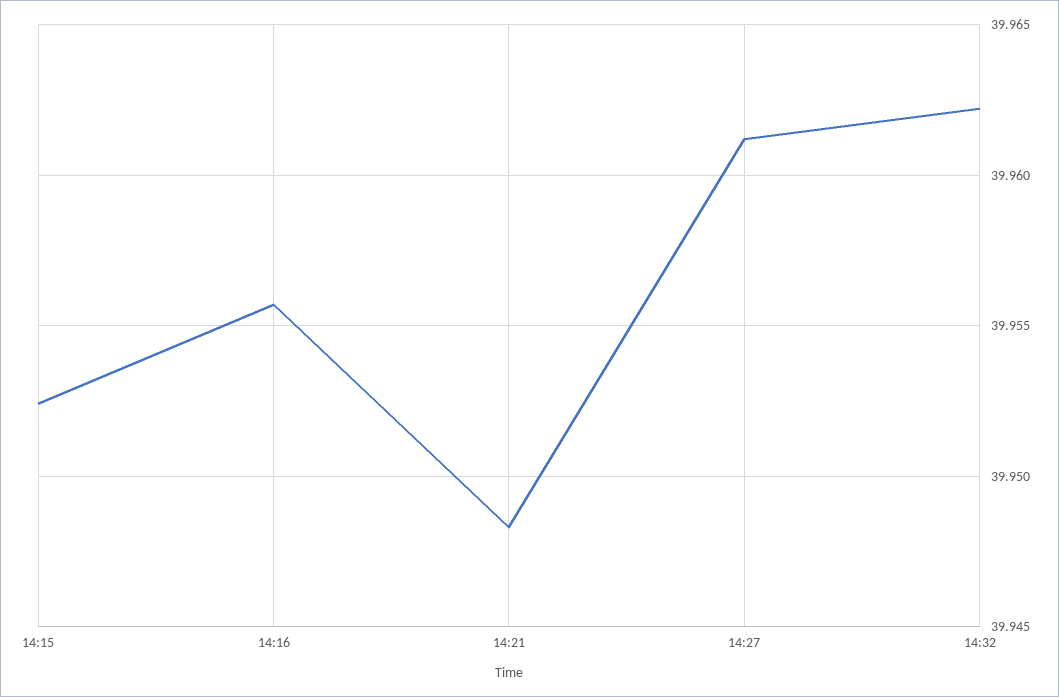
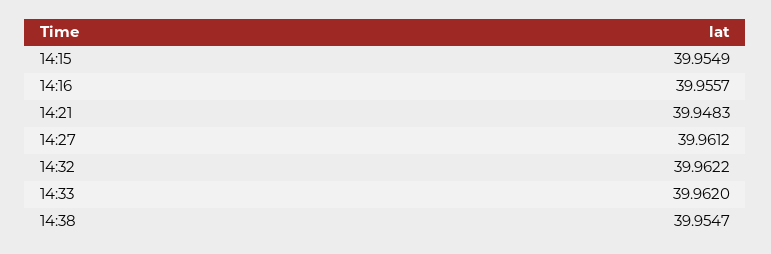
14:15: 39.9525 -> 39.9549
14:33: none -> 39.962
14:38: none -> 39.9547

